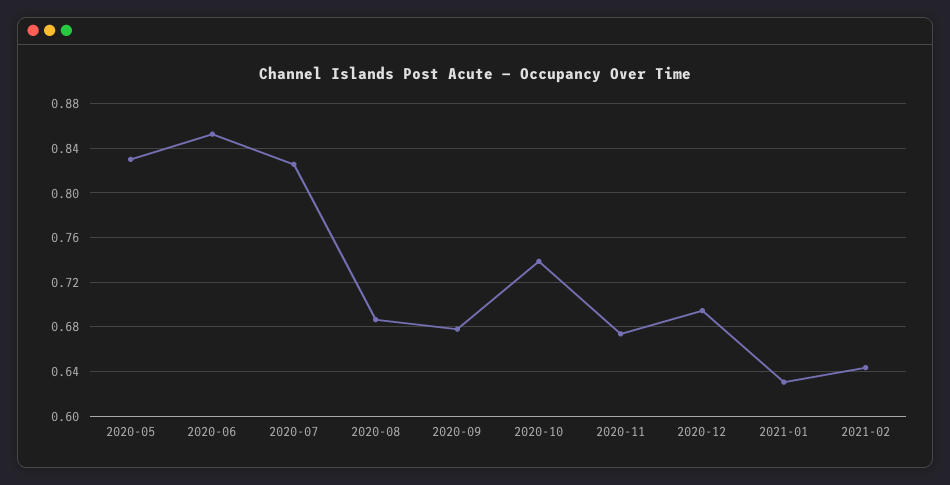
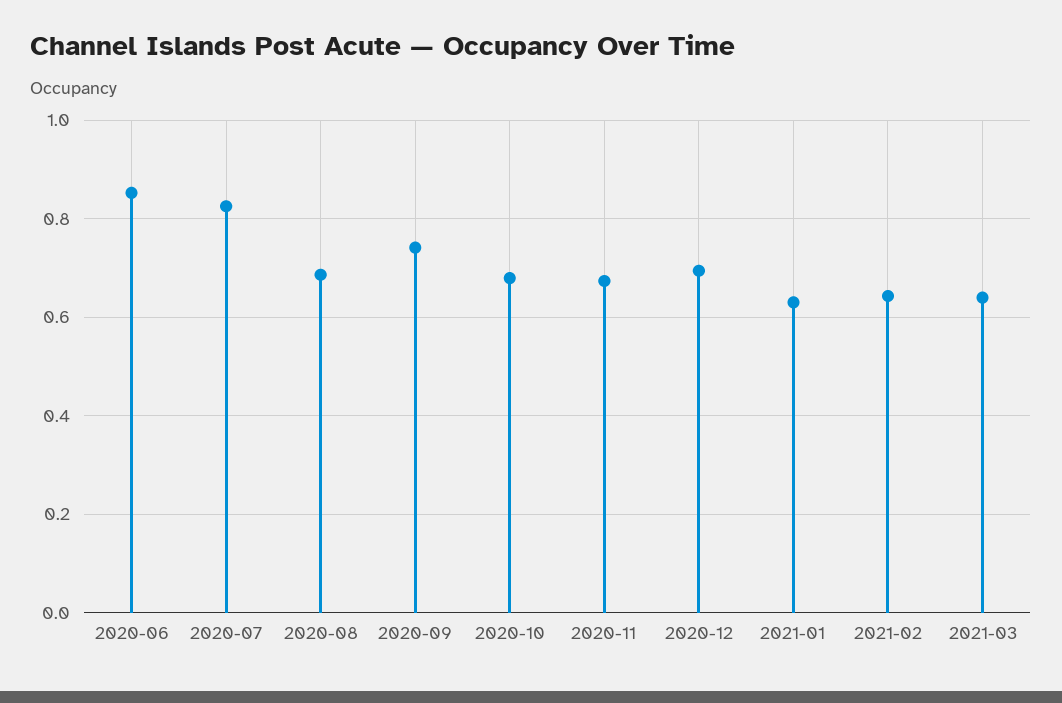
2020-05: 0.83 -> none
2020-09: 0.68 -> 0.74
2020-10: 0.74 -> 0.68
2021-03: none -> 0.64

